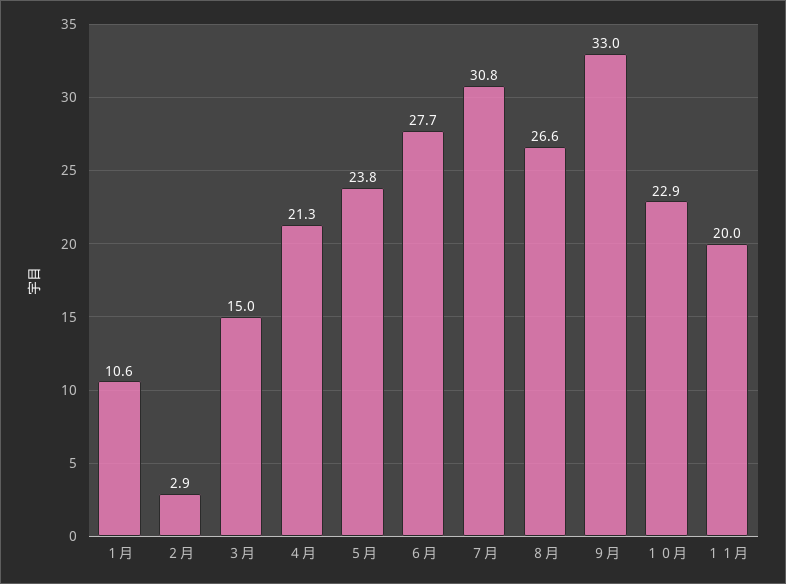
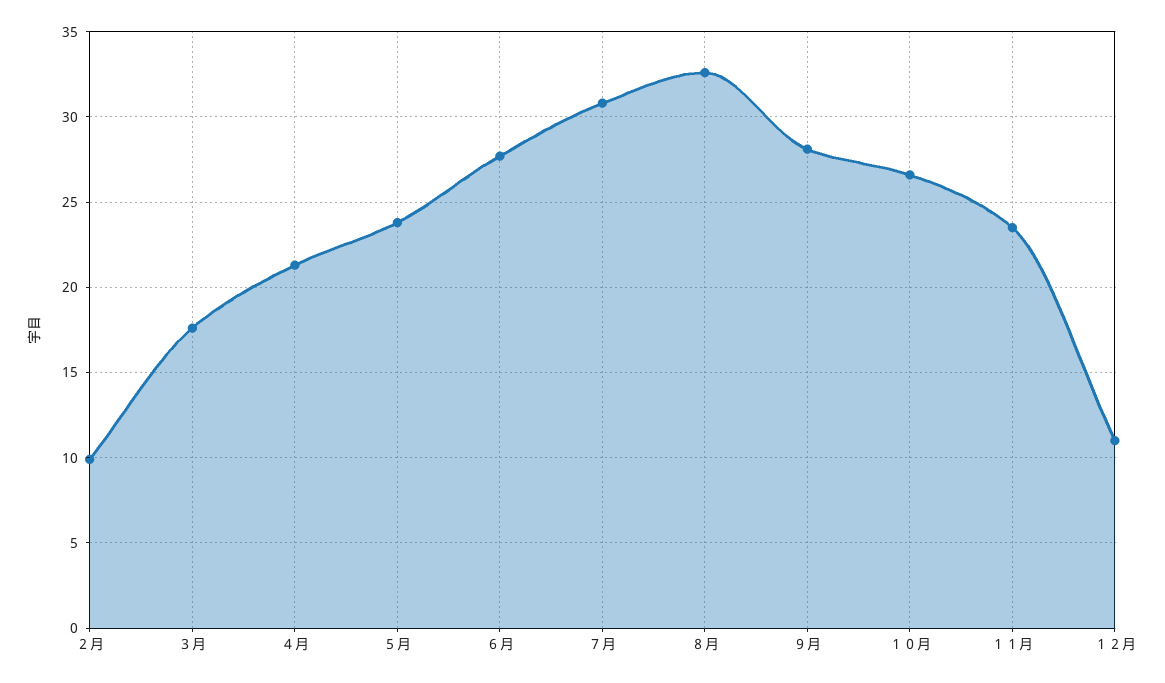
１月: 10.6 -> none
２月: 2.9 -> 10
３月: 15 -> 17.5
８月: 26.6 -> 32.5
９月: 33 -> 28
１０月: 22.9 -> 26.5
１１月: 20 -> 23.5
１２月: none -> 11

